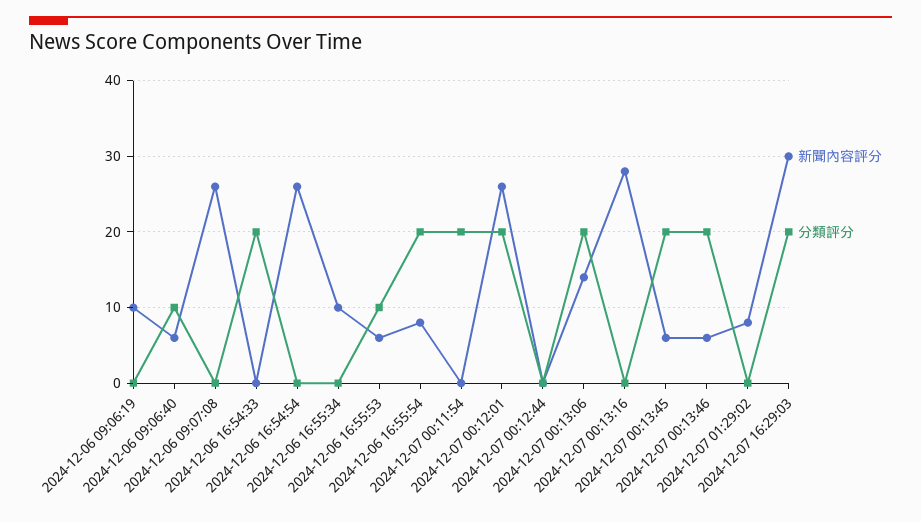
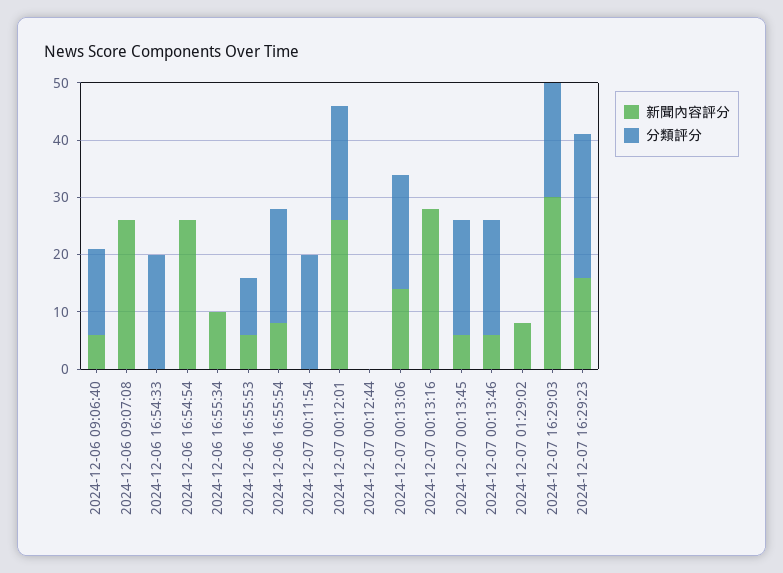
新聞內容評分, 2024-12-06 09:06:19: 10 -> none
分類評分, 2024-12-06 09:06:19: 0 -> none
分類評分, 2024-12-06 09:06:40: 10 -> 15
新聞內容評分, 2024-12-07 16:29:23: none -> 15
分類評分, 2024-12-07 16:29:23: none -> 25

